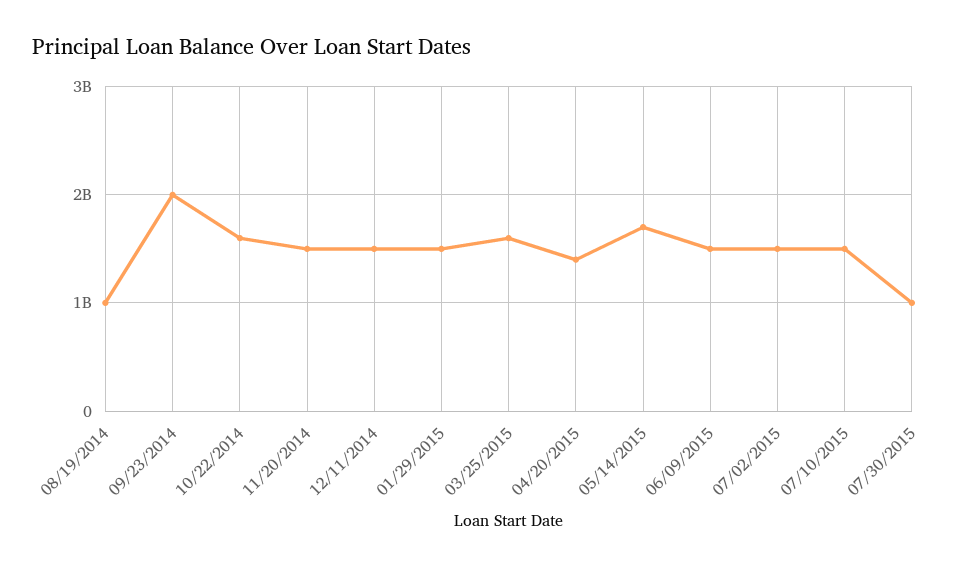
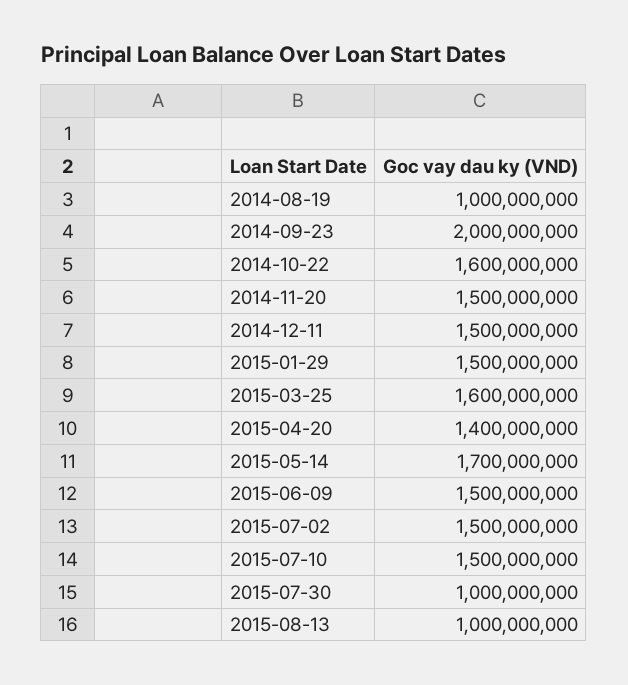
2015-08-13: none -> 1000000000

